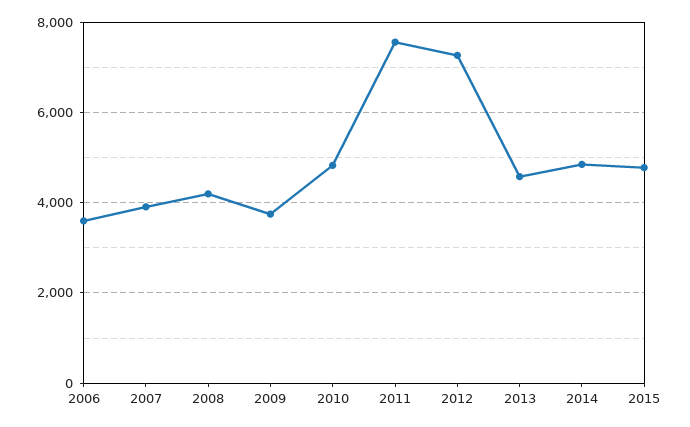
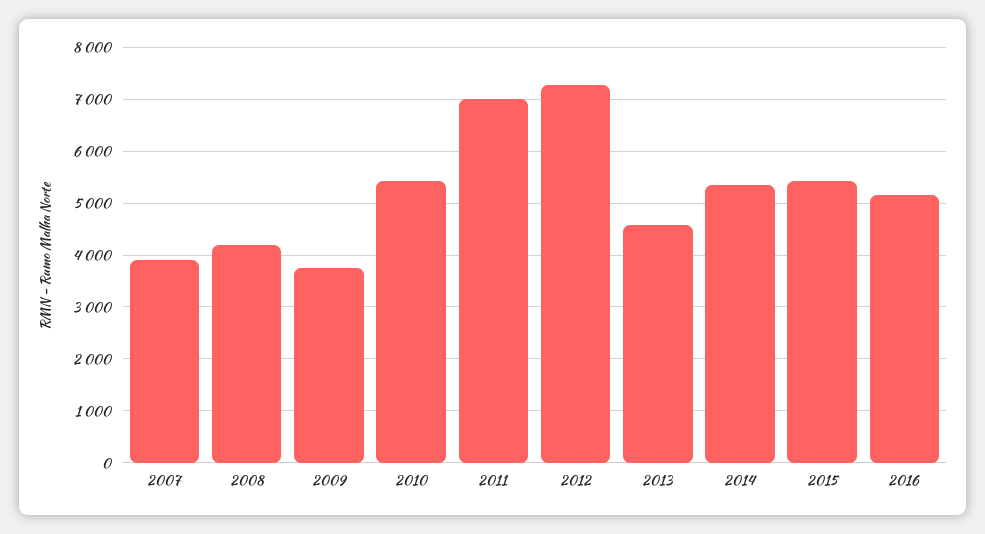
2006: 3600 -> none
2010: 4800 -> 5400
2011: 7600 -> 7000
2014: 4800 -> 5400
2015: 4800 -> 5400
2016: none -> 5200

